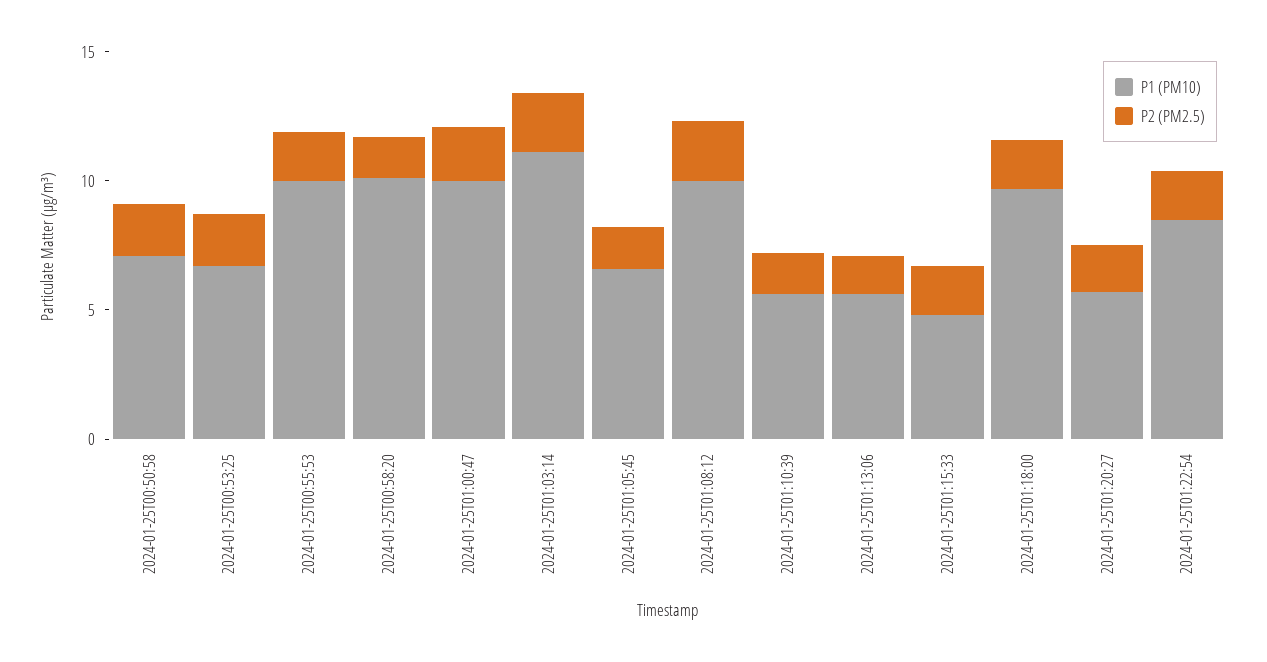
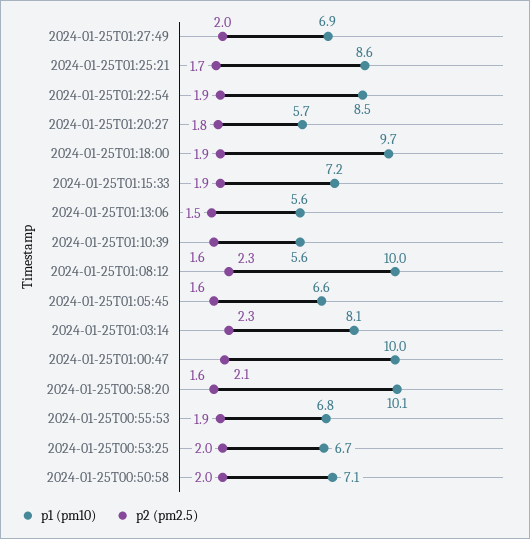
P1 (PM10), 2024-01-25T00:55:53: 10 -> 6.8
P1 (PM10), 2024-01-25T01:03:14: 11 -> 8.1
P1 (PM10), 2024-01-25T01:15:33: 5 -> 7.2
P1 (PM10), 2024-01-25T01:27:49: none -> 6.9
P2 (PM2.5), 2024-01-25T01:27:49: none -> 2
P1 (PM10), 2024-01-25T01:25:21: none -> 8.6
P2 (PM2.5), 2024-01-25T01:25:21: none -> 1.7

